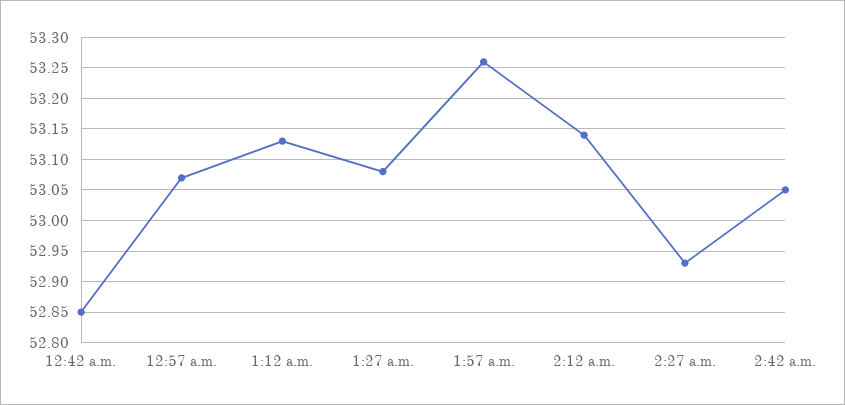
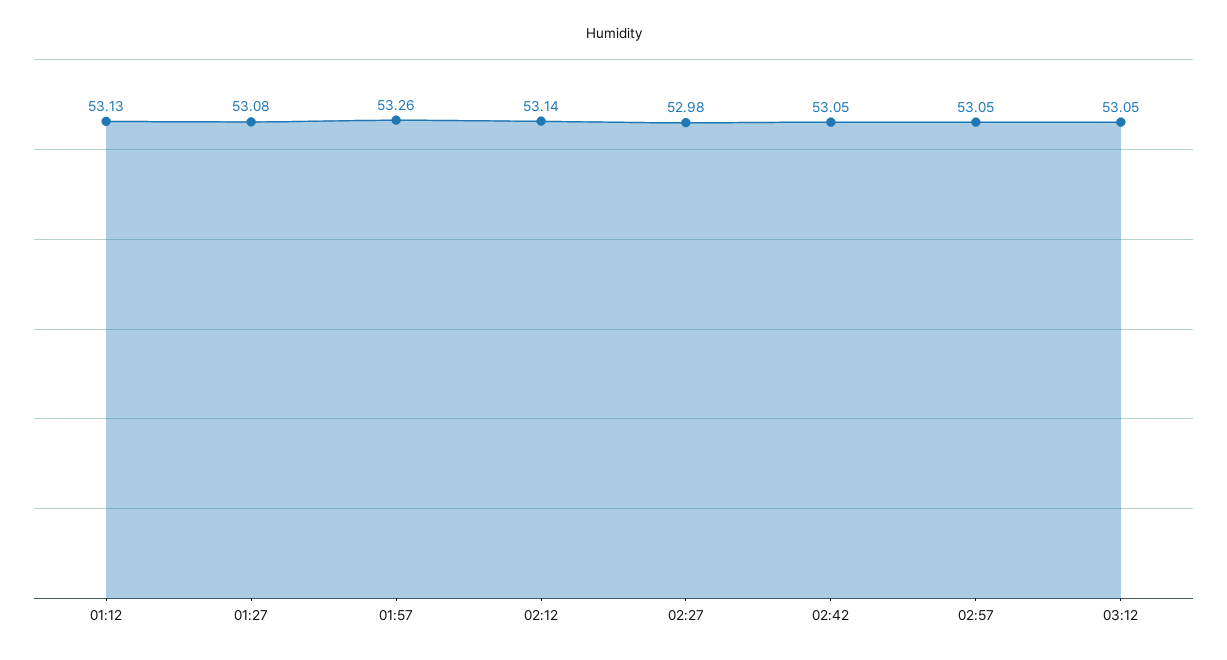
12:42 a.m.: 52.85 -> none
12:57 a.m.: 53.07 -> none
2:27 a.m.: 52.93 -> 52.98
02:57: none -> 53.05
03:12: none -> 53.05

